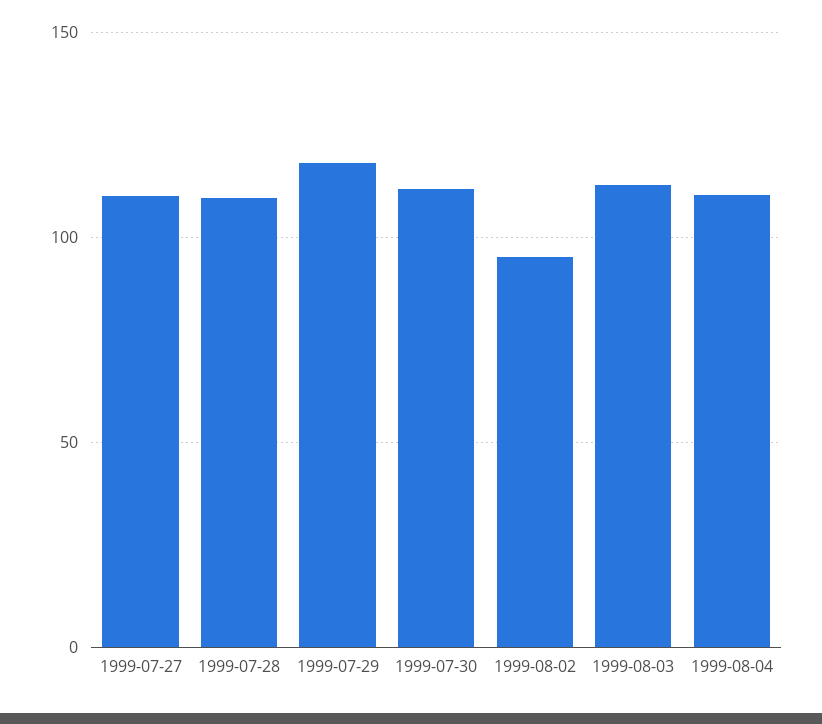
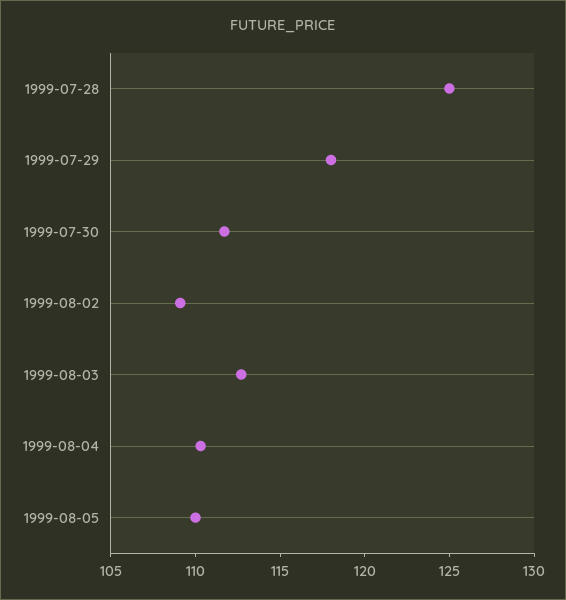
1999-07-27: 110 -> none
1999-07-28: 110 -> 125
1999-08-02: 95 -> 109
1999-08-05: none -> 110

